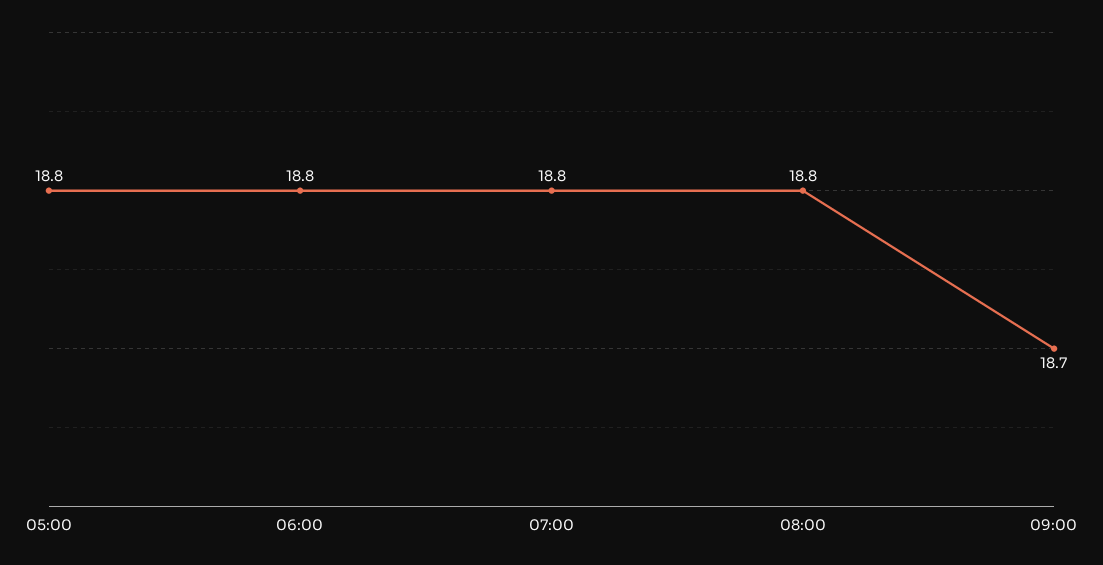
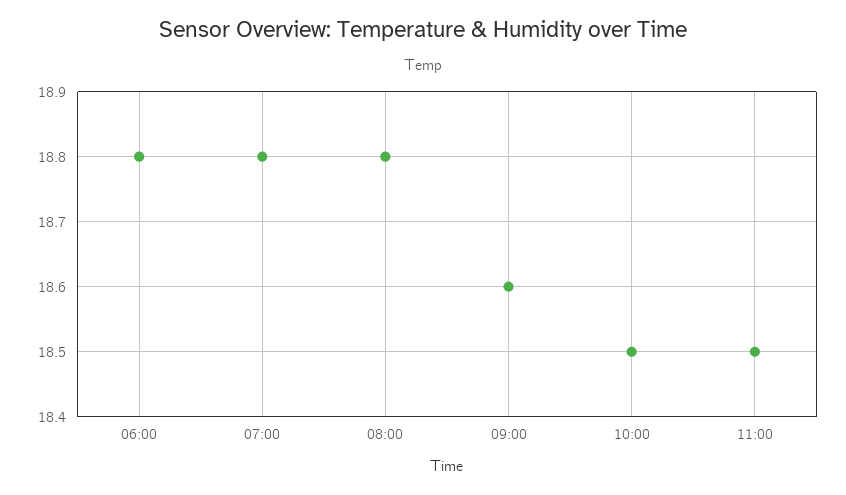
05:00: 18.8 -> none
09:00: 18.7 -> 18.6
10:00: none -> 18.5
11:00: none -> 18.5

